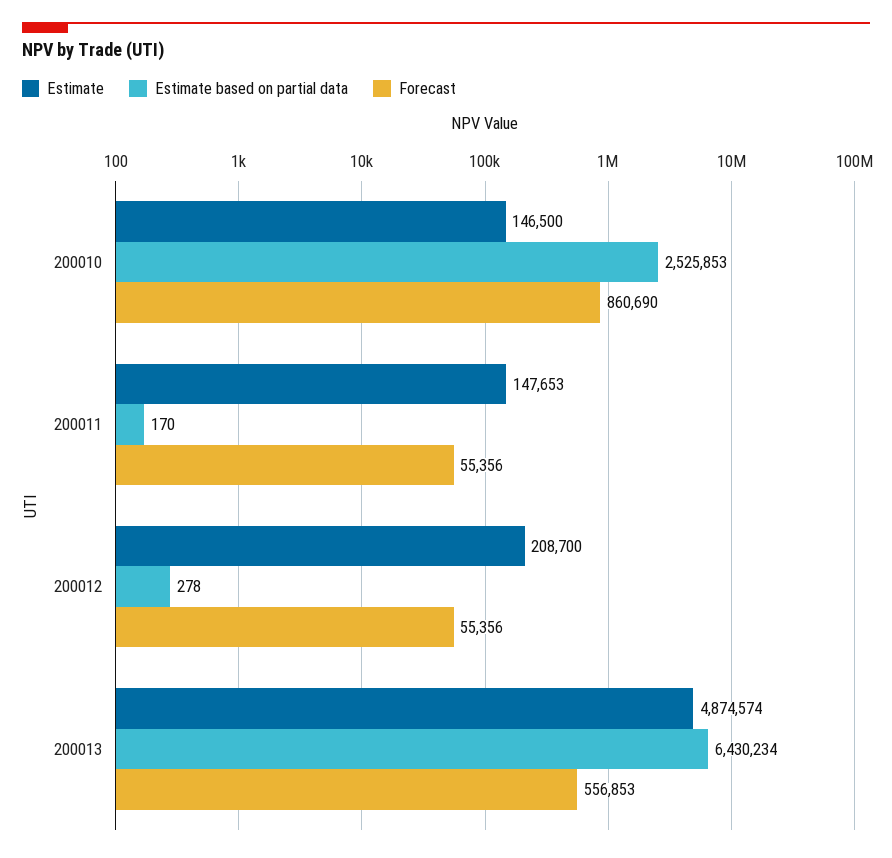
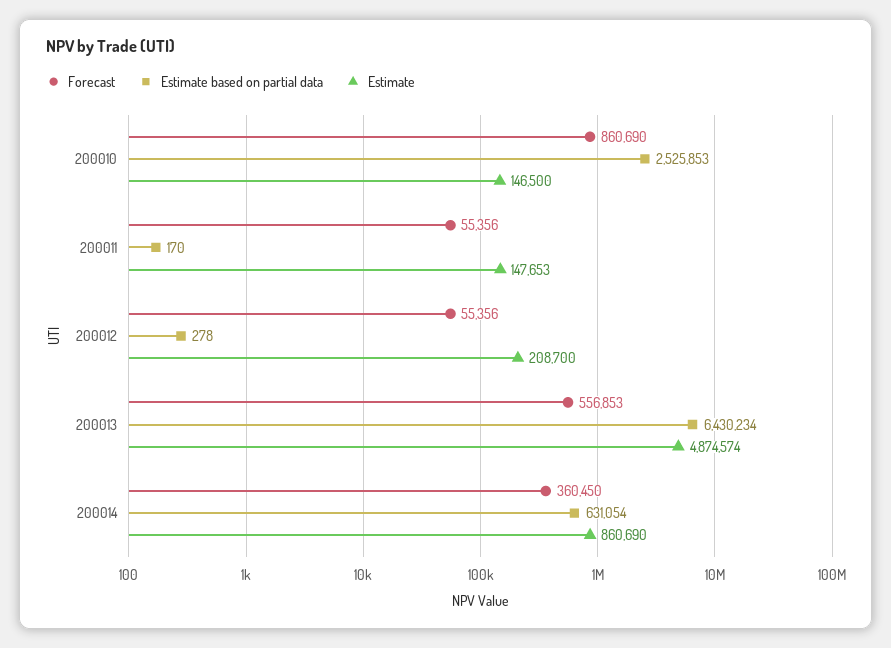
Forecast, 200014: none -> 360450
Estimate based on partial data, 200014: none -> 631054
Estimate, 200014: none -> 860690

